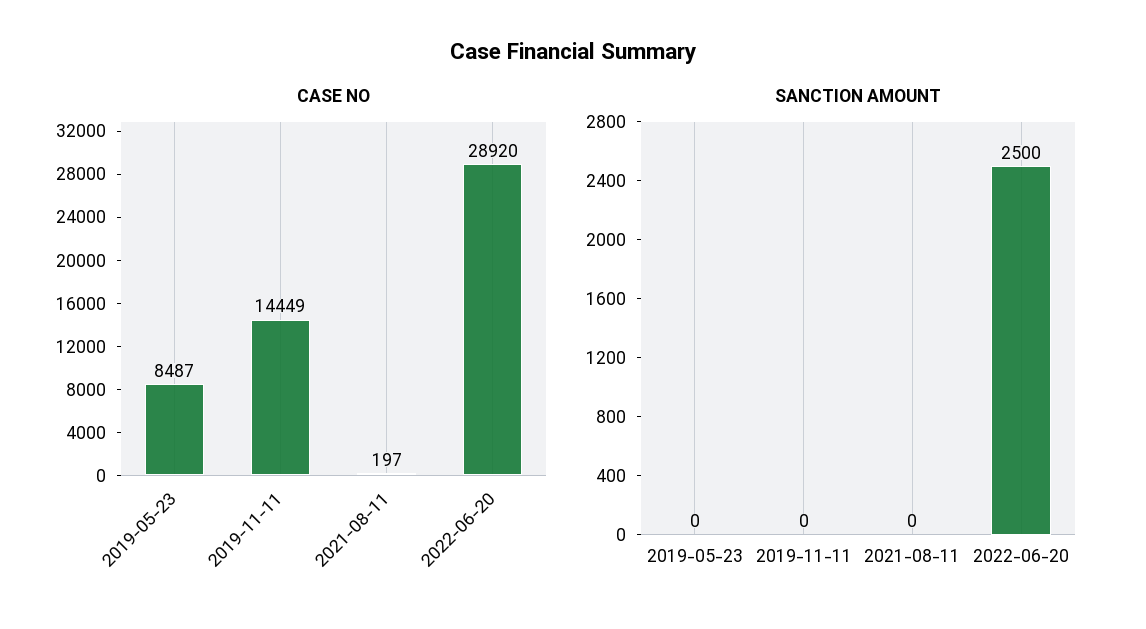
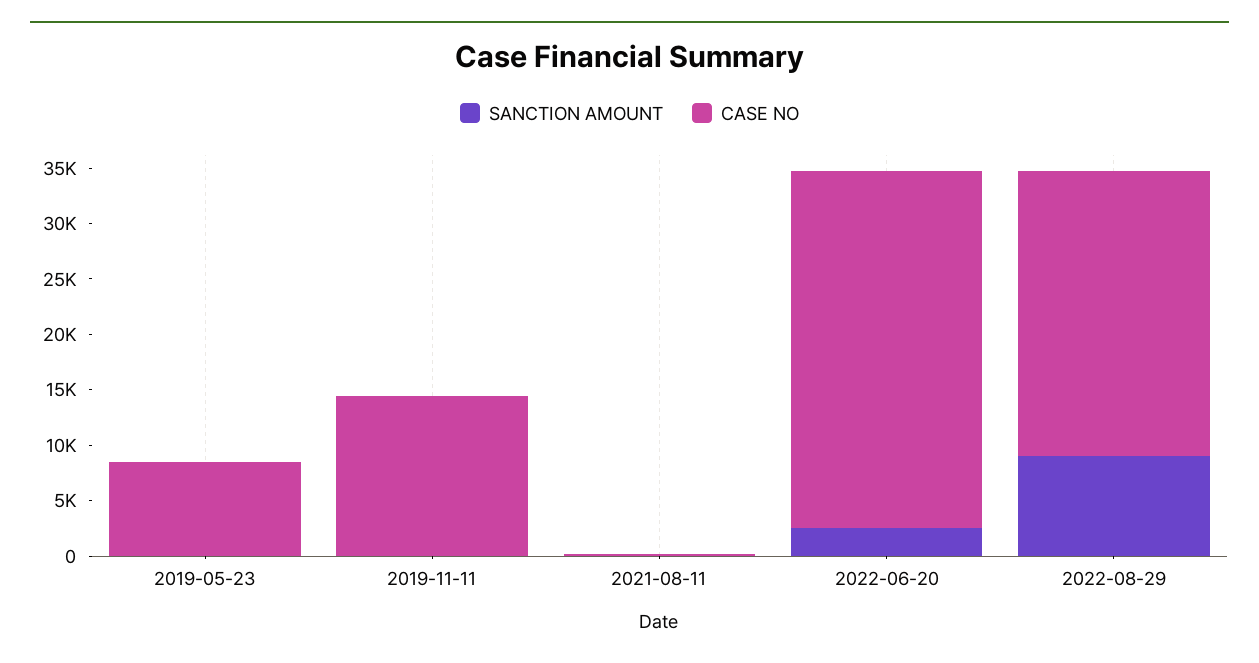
CASE NO, 2022-06-20: 28920 -> 32000
SANCTION AMOUNT, 2022-08-29: none -> 9000
CASE NO, 2022-08-29: none -> 26000

